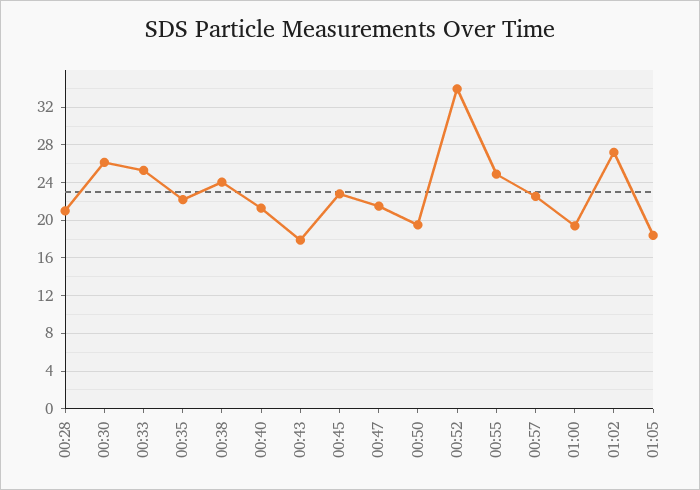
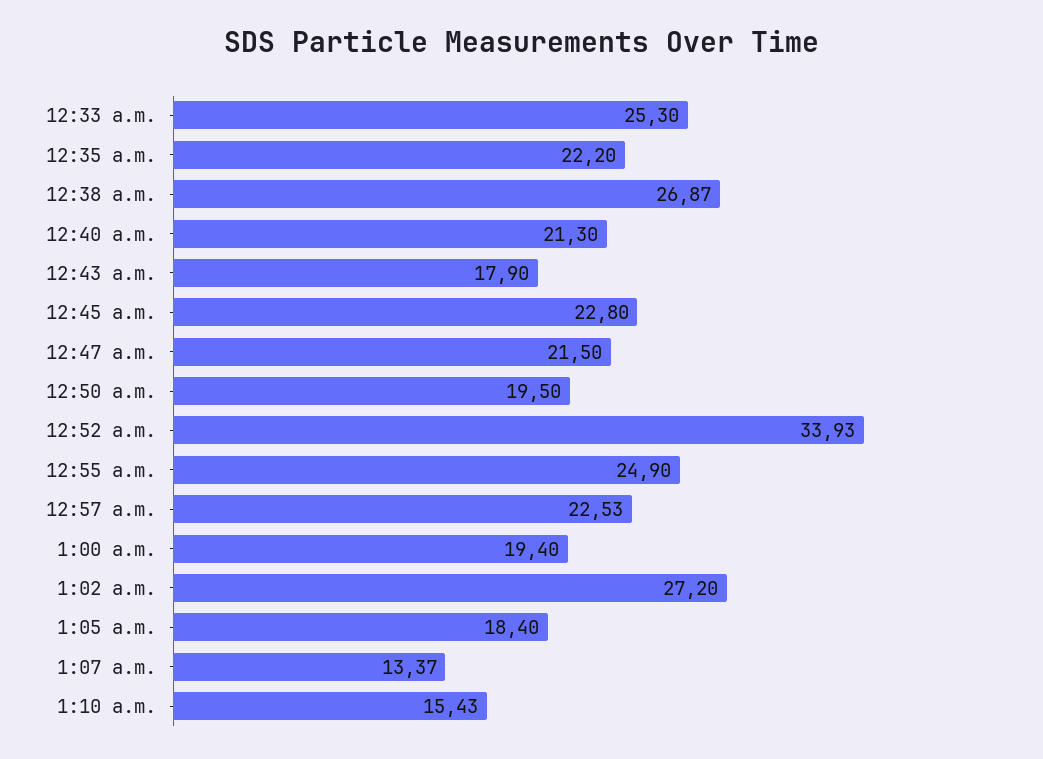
00:28: 21 -> none
00:30: 26 -> none
00:38: 24 -> 26.87
1:07 a.m.: none -> 13.37
1:10 a.m.: none -> 15.43

